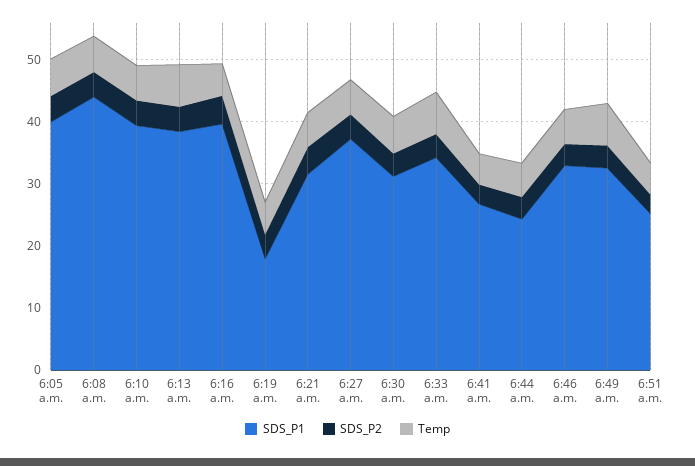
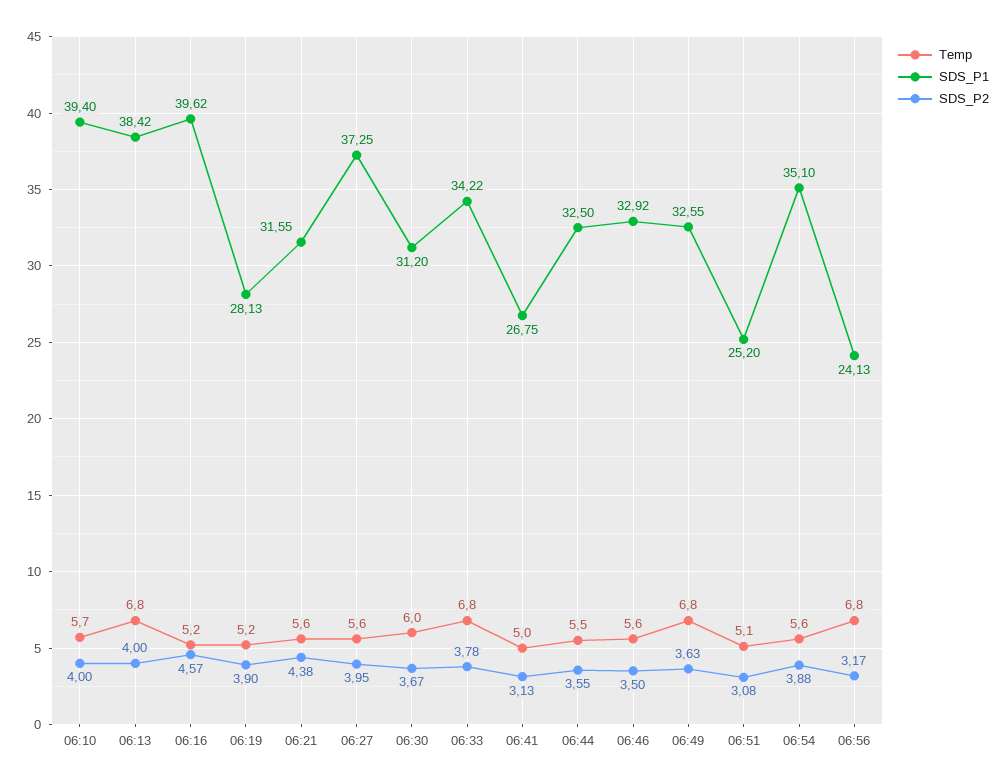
SDS_P1, 6:05 a.m.: 40 -> none
SDS_P2, 6:05 a.m.: 4 -> none
Temp, 6:05 a.m.: 6 -> none
SDS_P1, 6:08 a.m.: 44 -> none
SDS_P2, 6:08 a.m.: 4 -> none
Temp, 6:08 a.m.: 6 -> none
SDS_P1, 6:19 a.m.: 18 -> 28.13
SDS_P1, 6:44 a.m.: 24 -> 32.5
Temp, 06:54: none -> 5.6
SDS_P1, 06:54: none -> 35.1
SDS_P2, 06:54: none -> 3.88
Temp, 06:56: none -> 6.8
SDS_P1, 06:56: none -> 24.13
SDS_P2, 06:56: none -> 3.17

